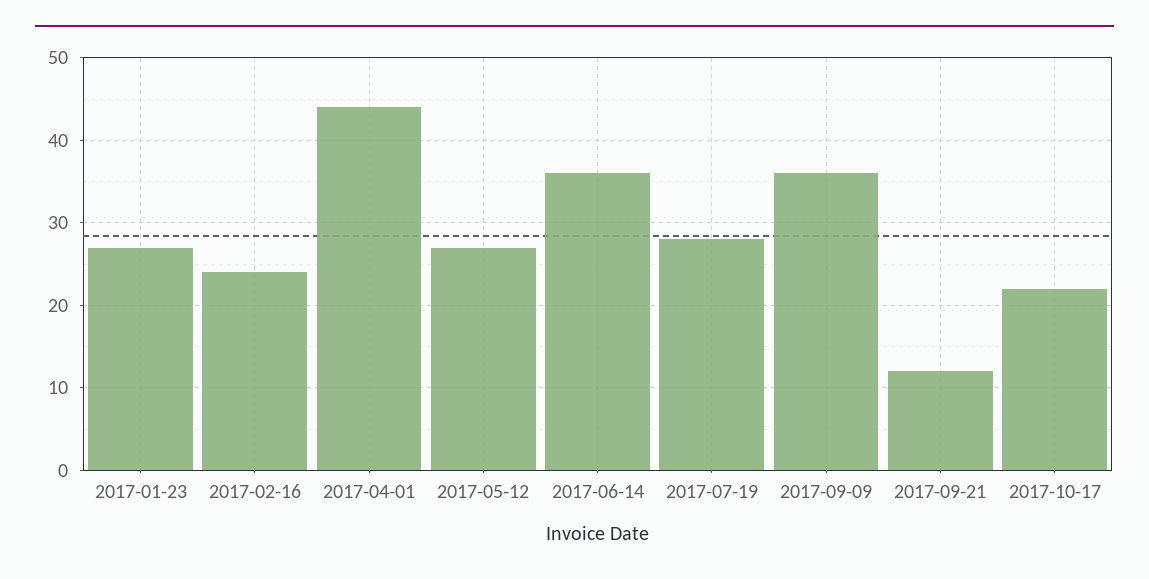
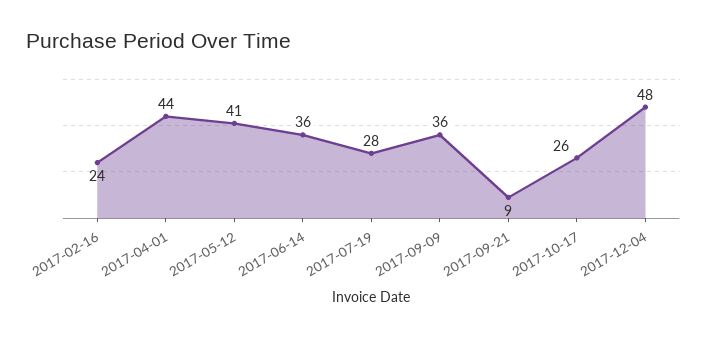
2017-01-23: 27 -> none
2017-05-12: 27 -> 41
2017-09-21: 12 -> 9
2017-10-17: 22 -> 26
2017-12-04: none -> 48

